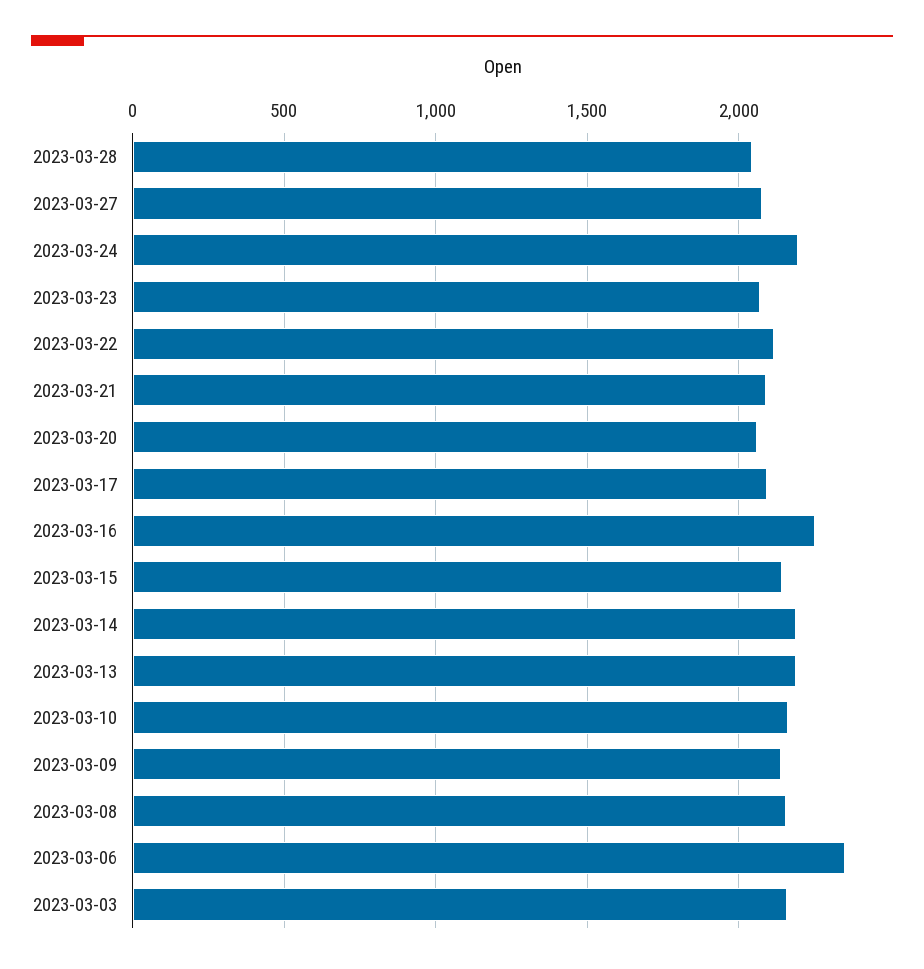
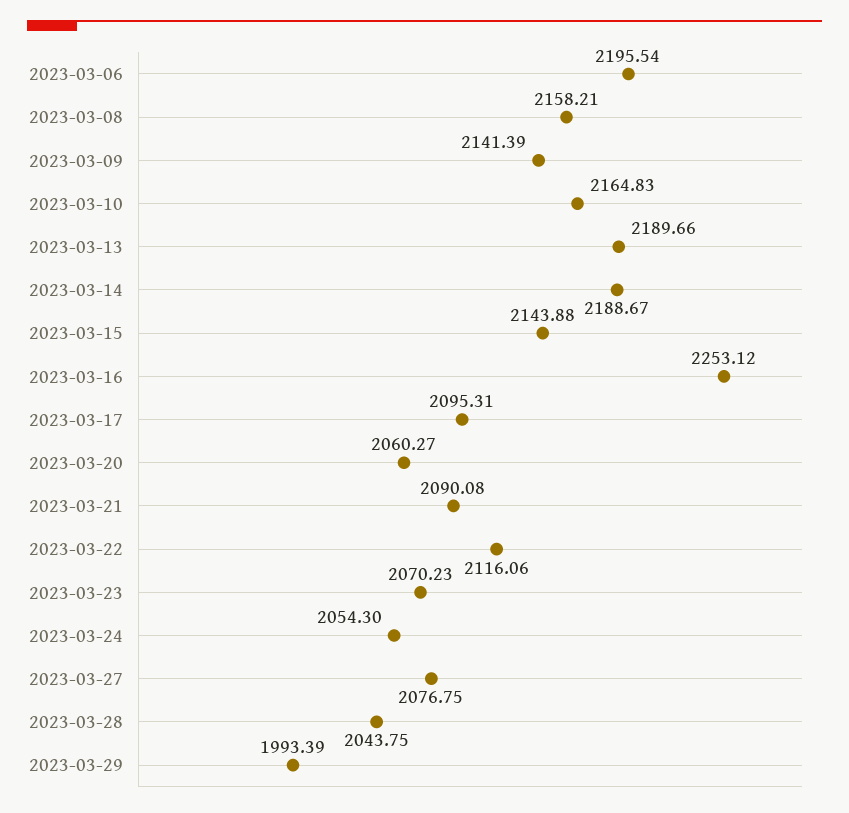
2023-03-24: 2200 -> 2054.3
2023-03-06: 2350 -> 2195.54
2023-03-03: 2150 -> none
2023-03-29: none -> 1993.39

